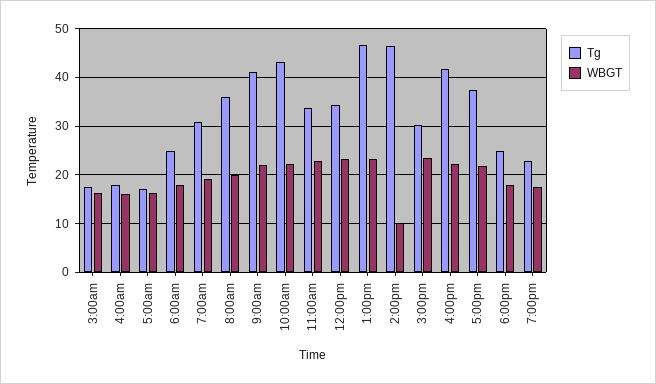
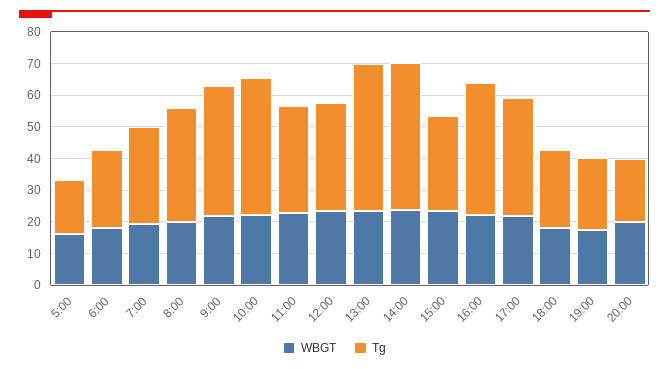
Tg, 3:00am: 18 -> none
WBGT, 3:00am: 16 -> none
Tg, 4:00am: 18 -> none
WBGT, 4:00am: 16 -> none
WBGT, 2:00pm: 10 -> 25
WBGT, 20:00: none -> 20
Tg, 20:00: none -> 20

